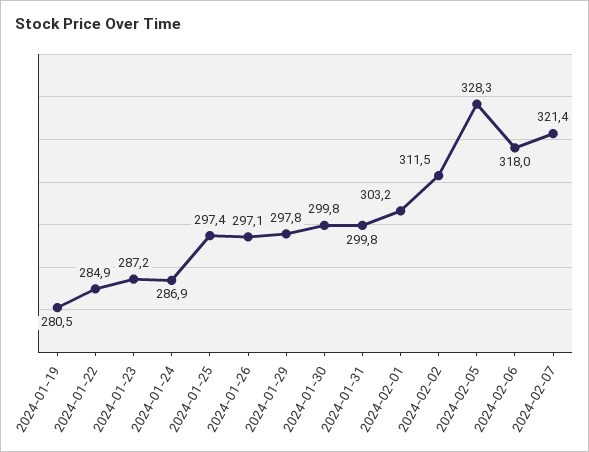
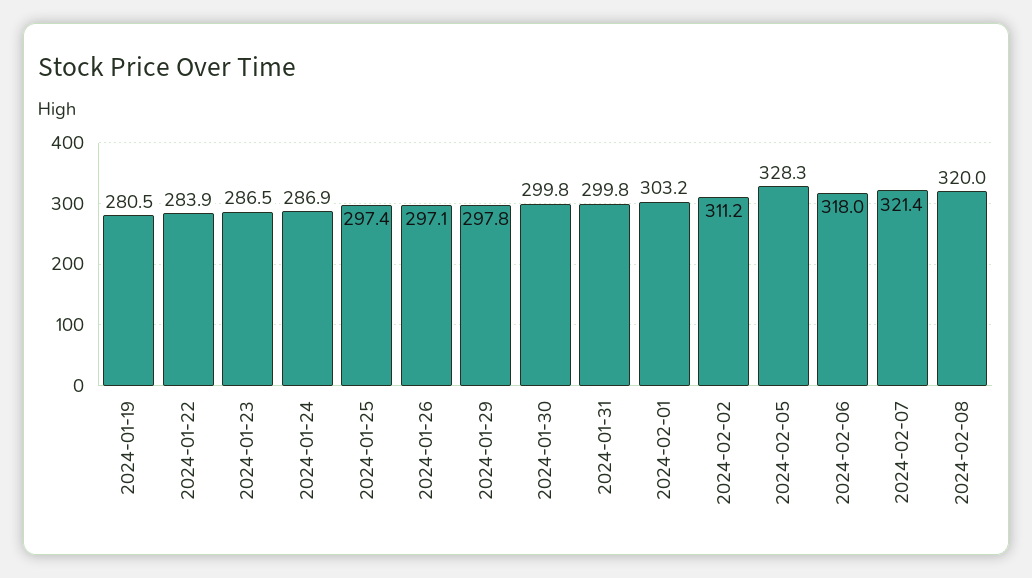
2024-01-22: 284.9 -> 283.9
2024-01-23: 287.2 -> 286.5
2024-02-02: 311.5 -> 311.2
2024-02-08: none -> 320

